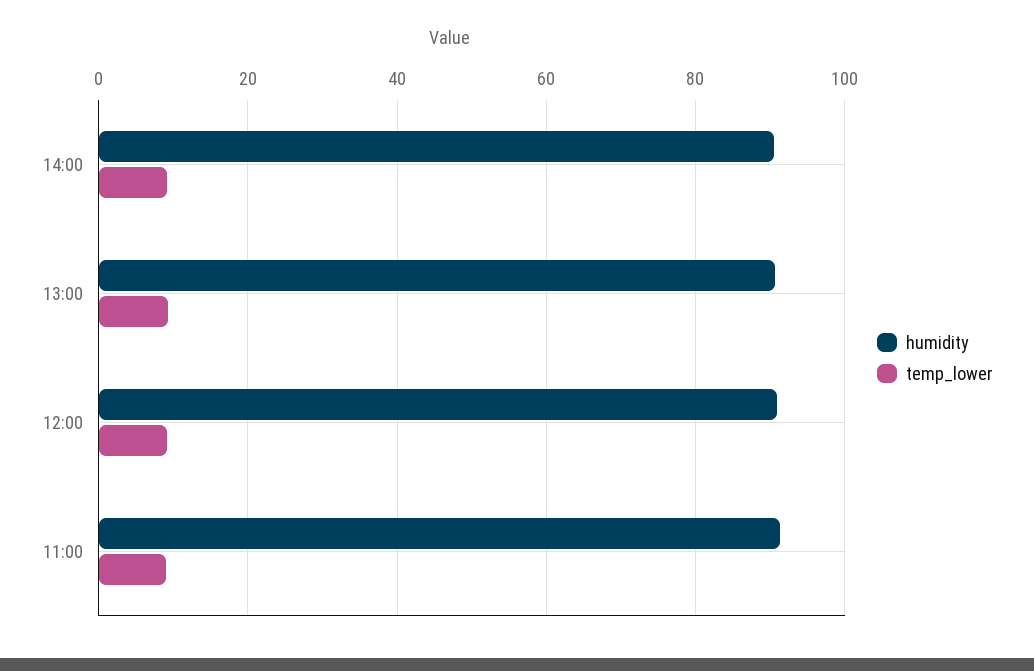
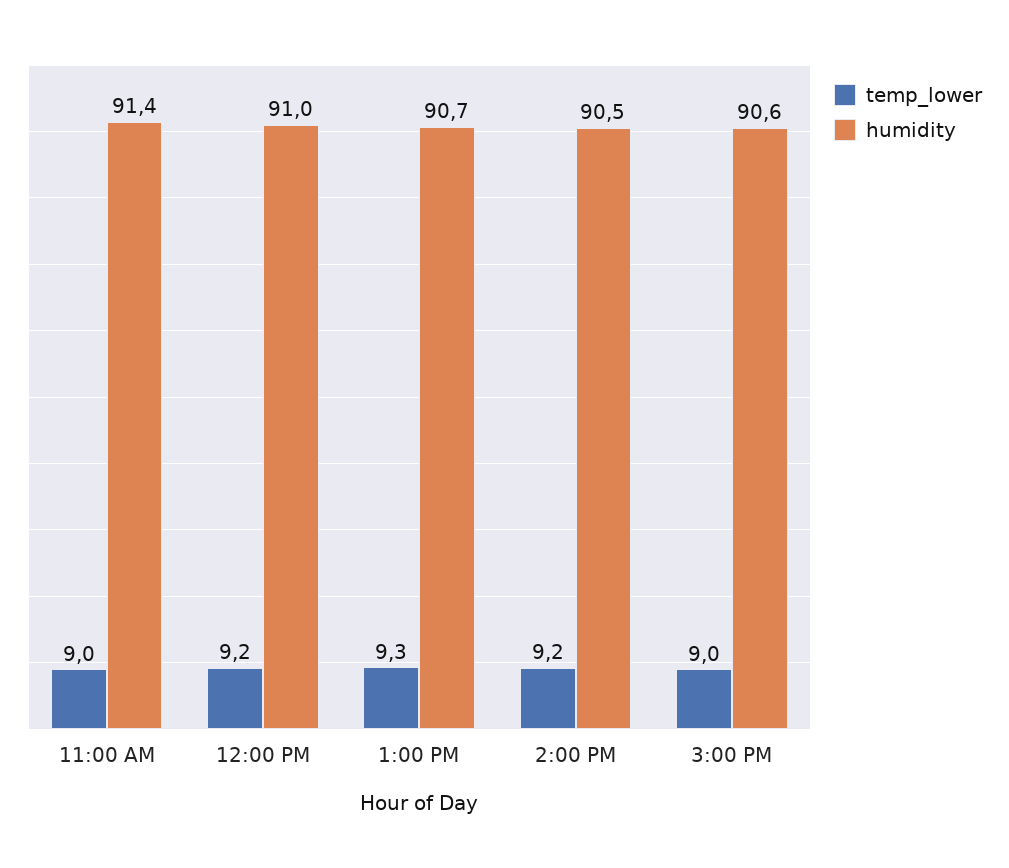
temp_lower, 3:00 PM: none -> 9
humidity, 3:00 PM: none -> 90.6

